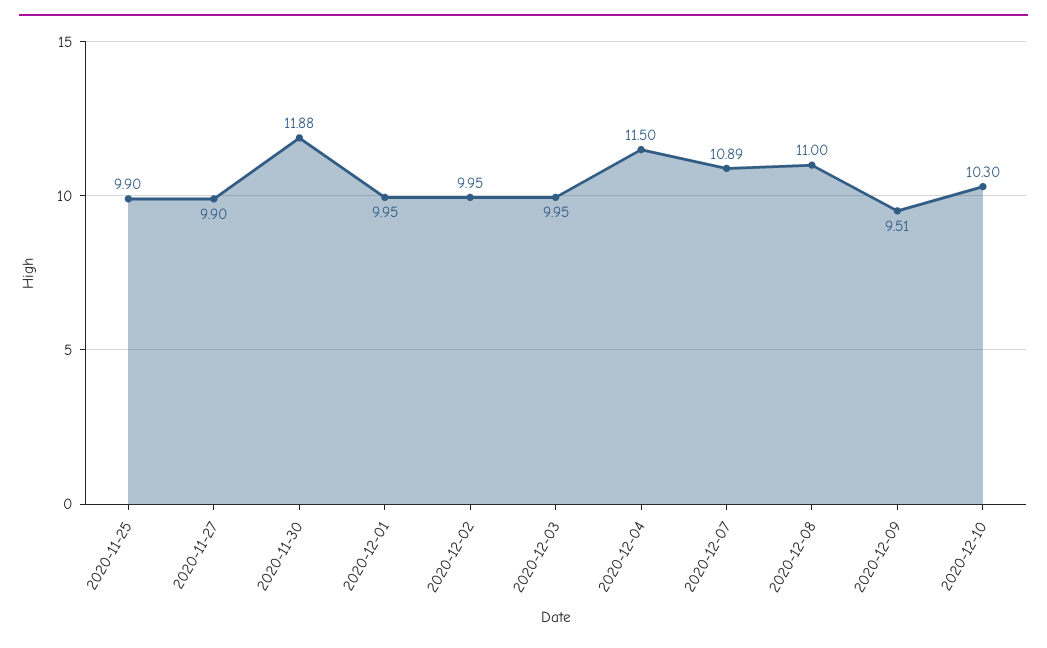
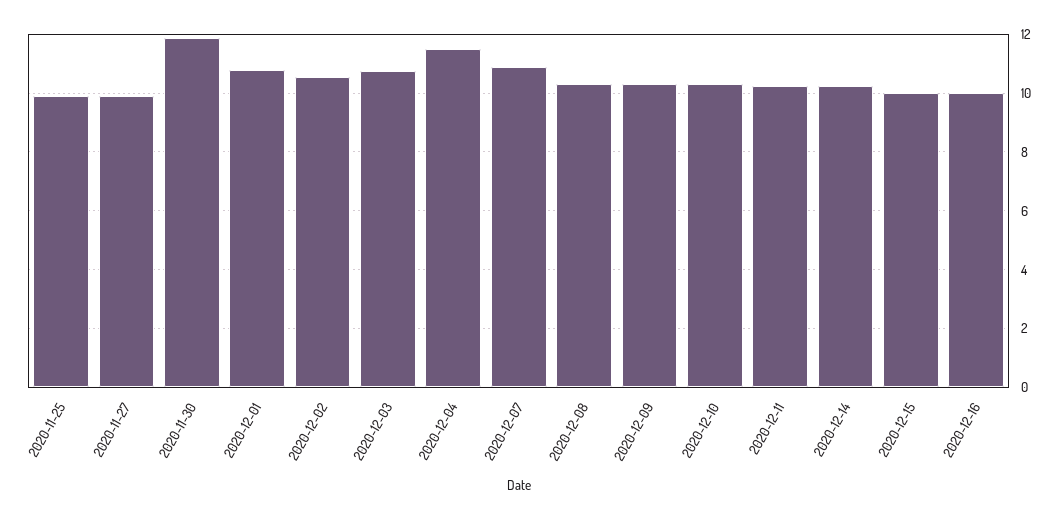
2020-12-01: 9.95 -> 10.75
2020-12-02: 9.95 -> 10.5
2020-12-03: 9.95 -> 10.75
2020-12-08: 11 -> 10.25
2020-12-09: 9.51 -> 10.25
2020-12-11: none -> 10.25
2020-12-14: none -> 10.25
2020-12-15: none -> 10
2020-12-16: none -> 10

